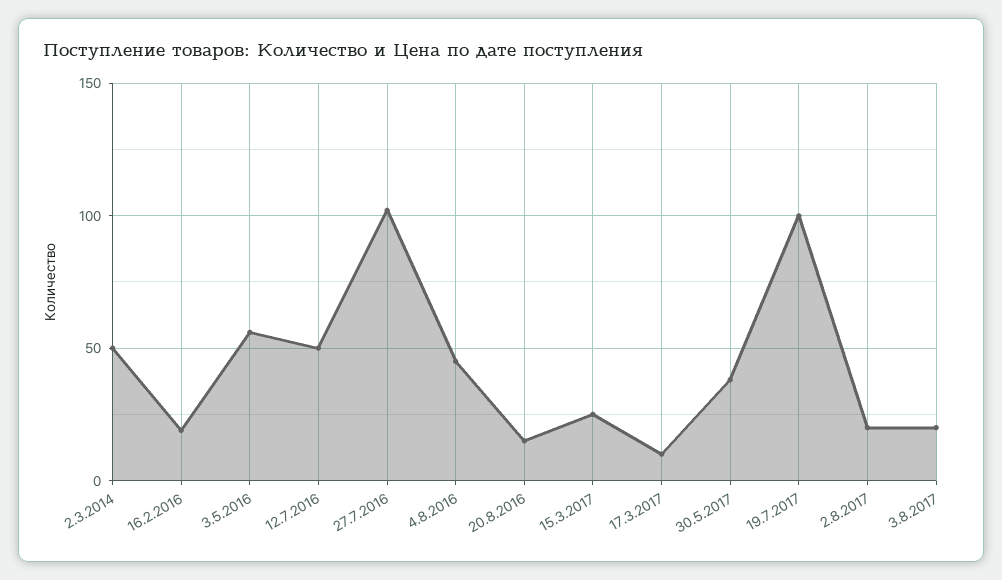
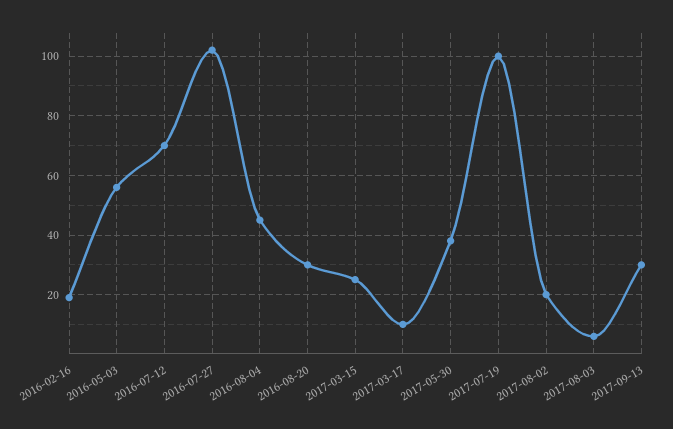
2.3.2014: 50 -> none
12.7.2016: 50 -> 70
20.8.2016: 15 -> 30
3.8.2017: 20 -> 5
2017-09-13: none -> 30

